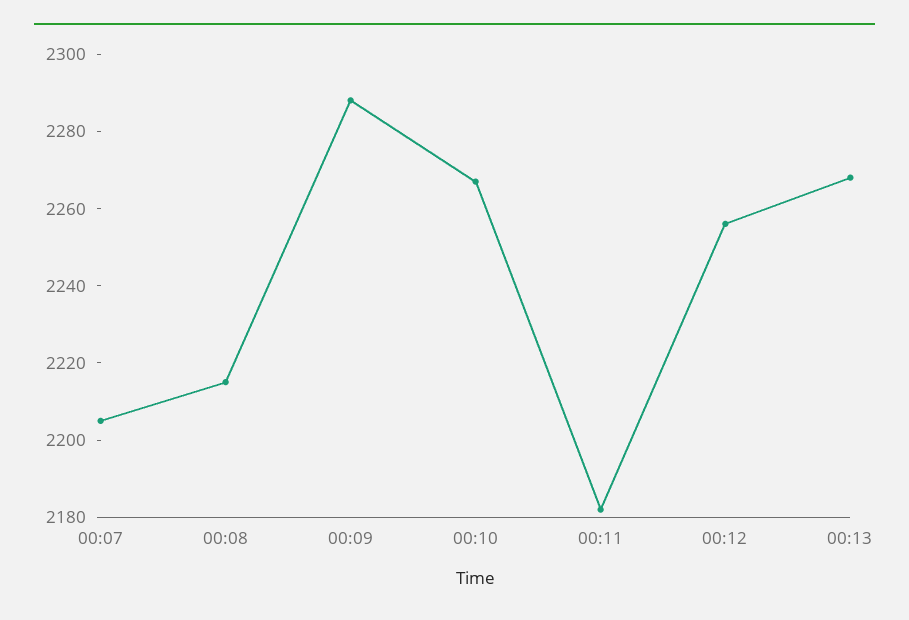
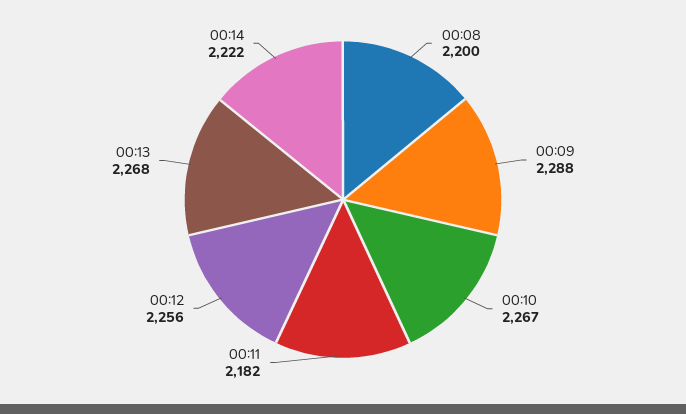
00:07: 2205 -> none
00:08: 2215 -> 2200
00:14: none -> 2222

